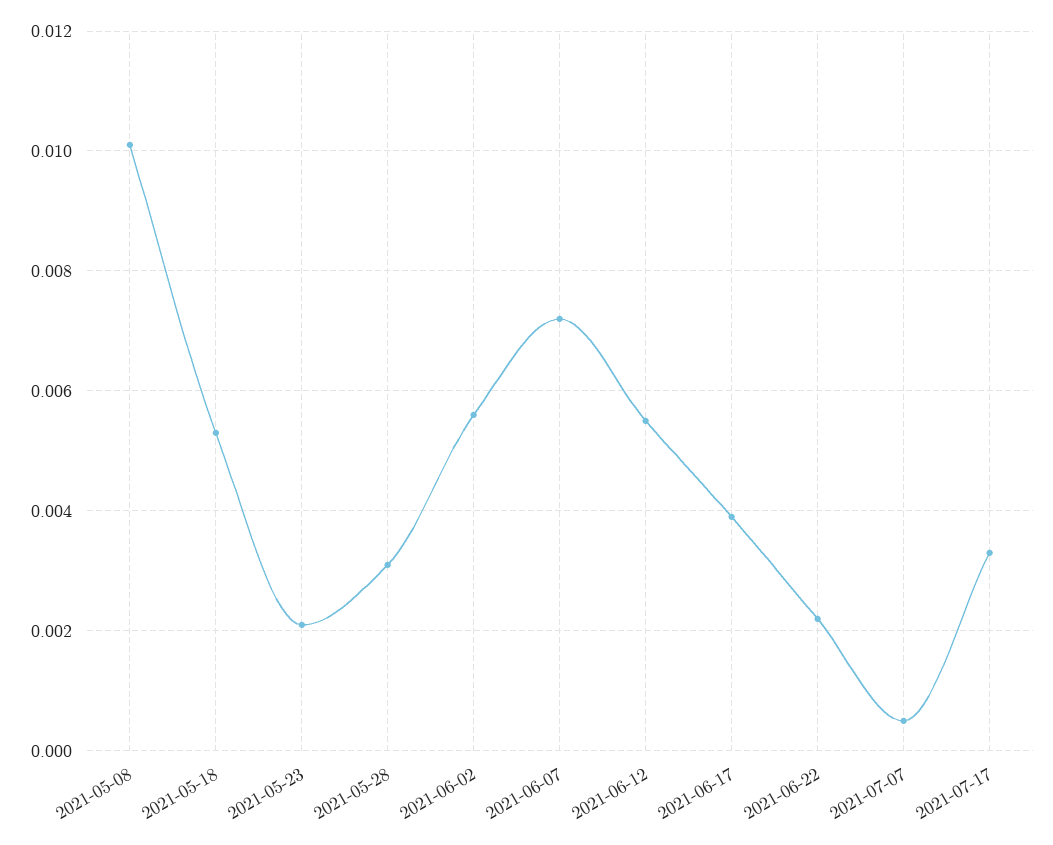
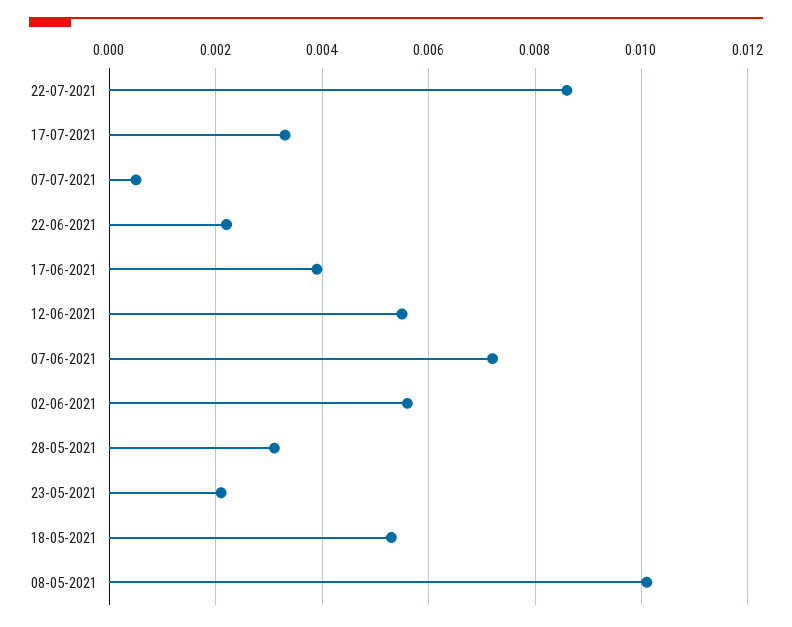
22-07-2021: none -> 0.0085

